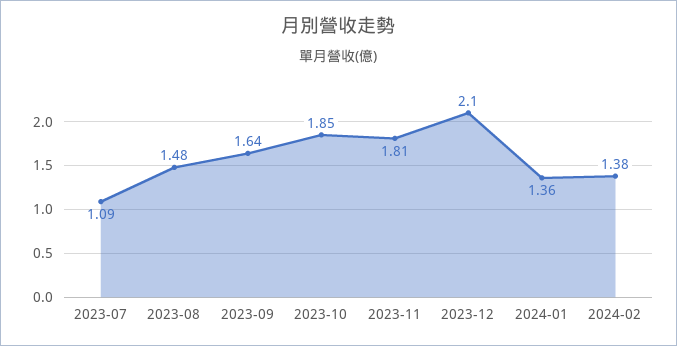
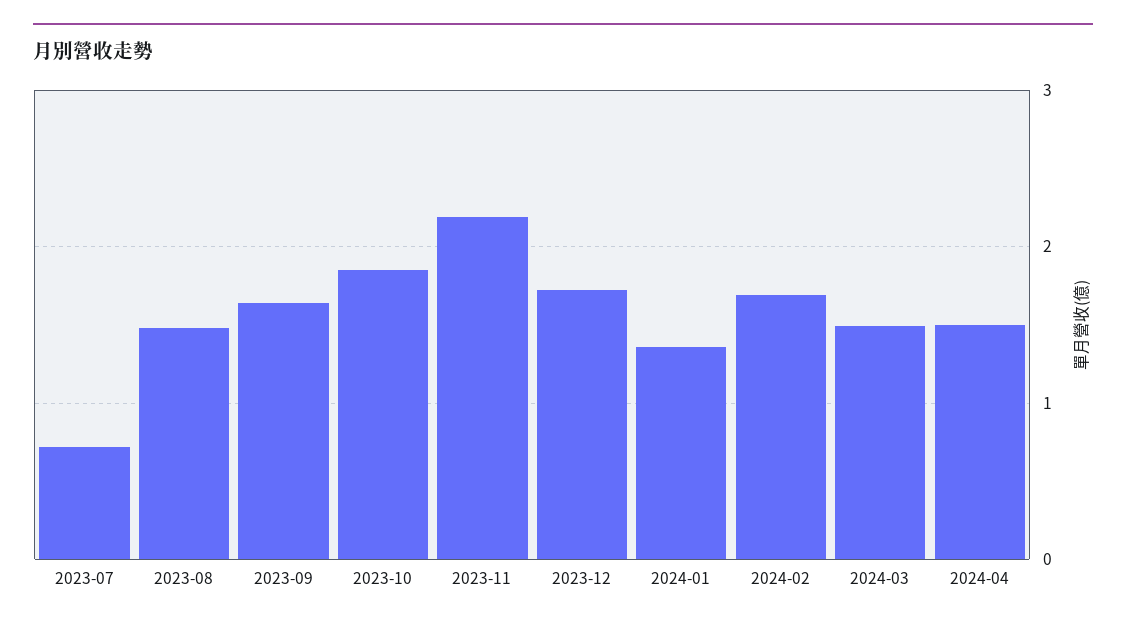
2023-07: 1.09 -> 0.7
2023-11: 1.81 -> 2.2
2023-12: 2.1 -> 1.7
2024-02: 1.38 -> 1.7
2024-03: none -> 1.5
2024-04: none -> 1.5

